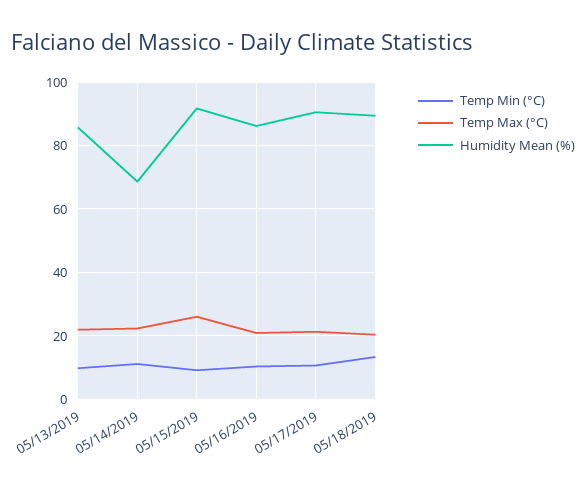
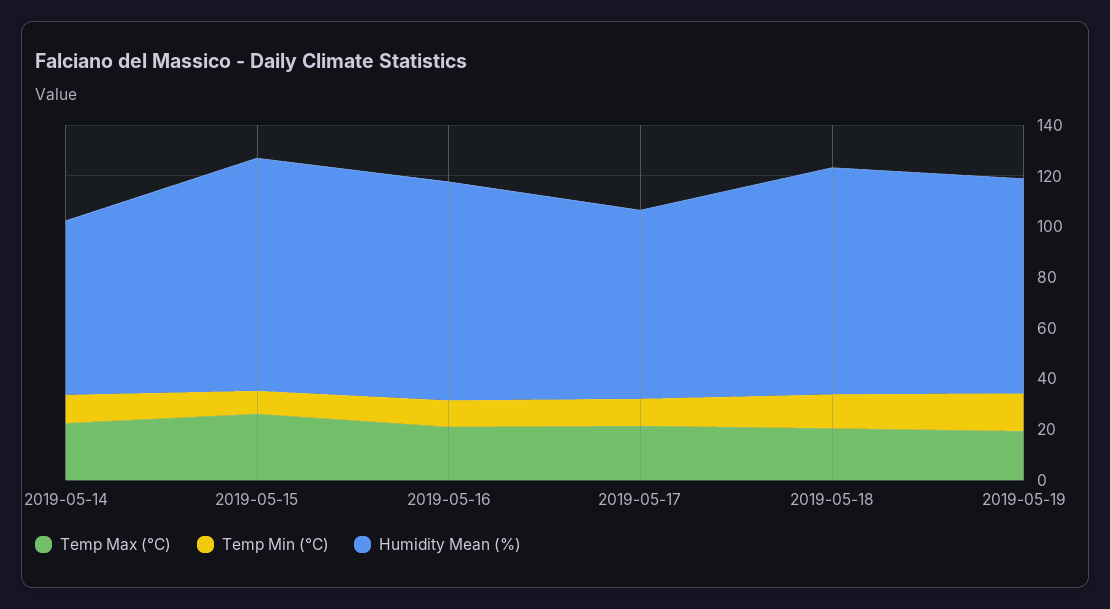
Temp Min (°C), 05/13/2019: 10 -> none
Temp Max (°C), 05/13/2019: 22 -> none
Humidity Mean (%), 05/13/2019: 86 -> none
Humidity Mean (%), 05/17/2019: 90 -> 75
Temp Max (°C), 2019-05-19: none -> 20
Temp Min (°C), 2019-05-19: none -> 15
Humidity Mean (%), 2019-05-19: none -> 85

